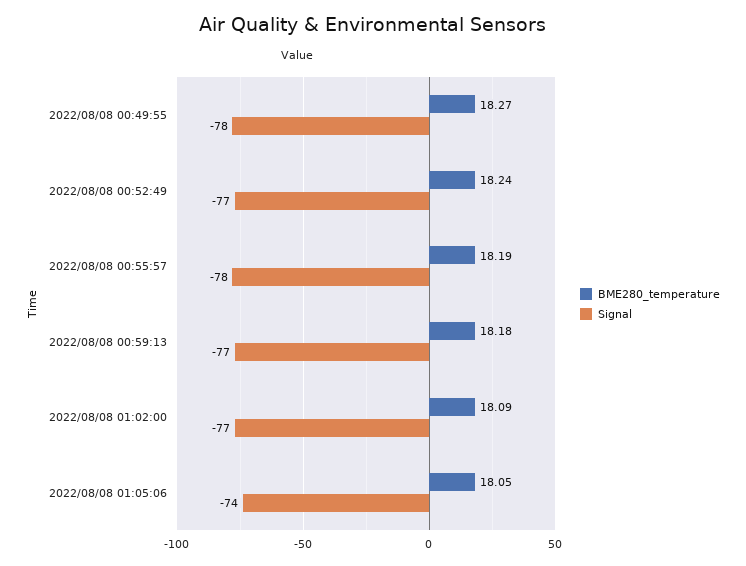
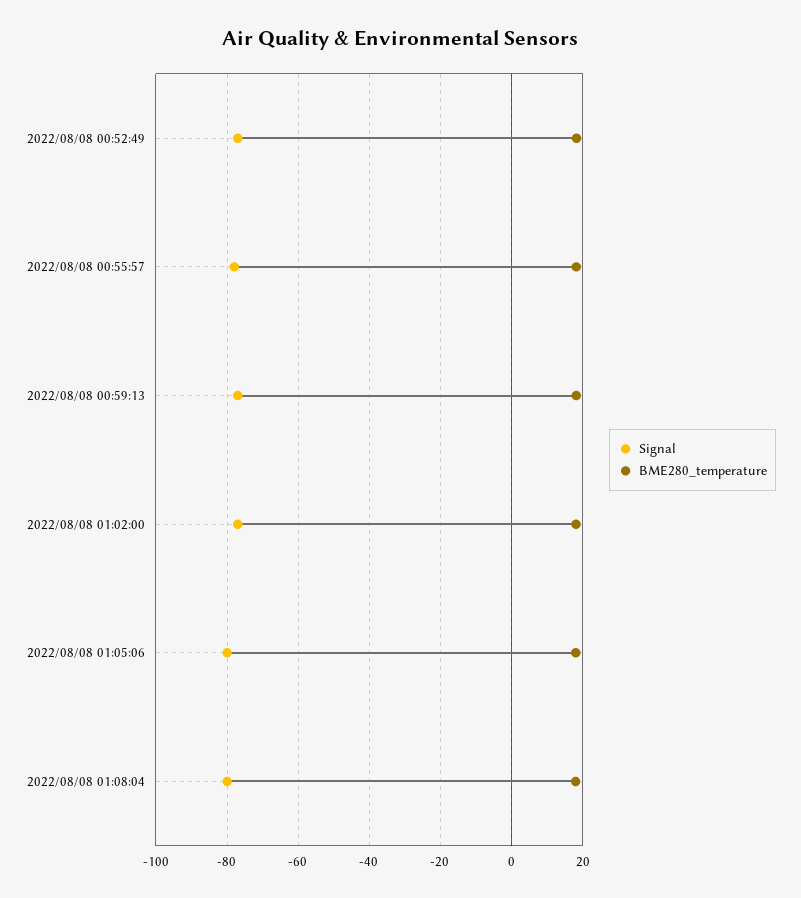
BME280_temperature, 2022/08/08 00:49:55: 18.27 -> none
Signal, 2022/08/08 00:49:55: -78 -> none
Signal, 2022/08/08 01:05:06: -74 -> -80
Signal, 2022/08/08 01:08:04: none -> -80
BME280_temperature, 2022/08/08 01:08:04: none -> 18

